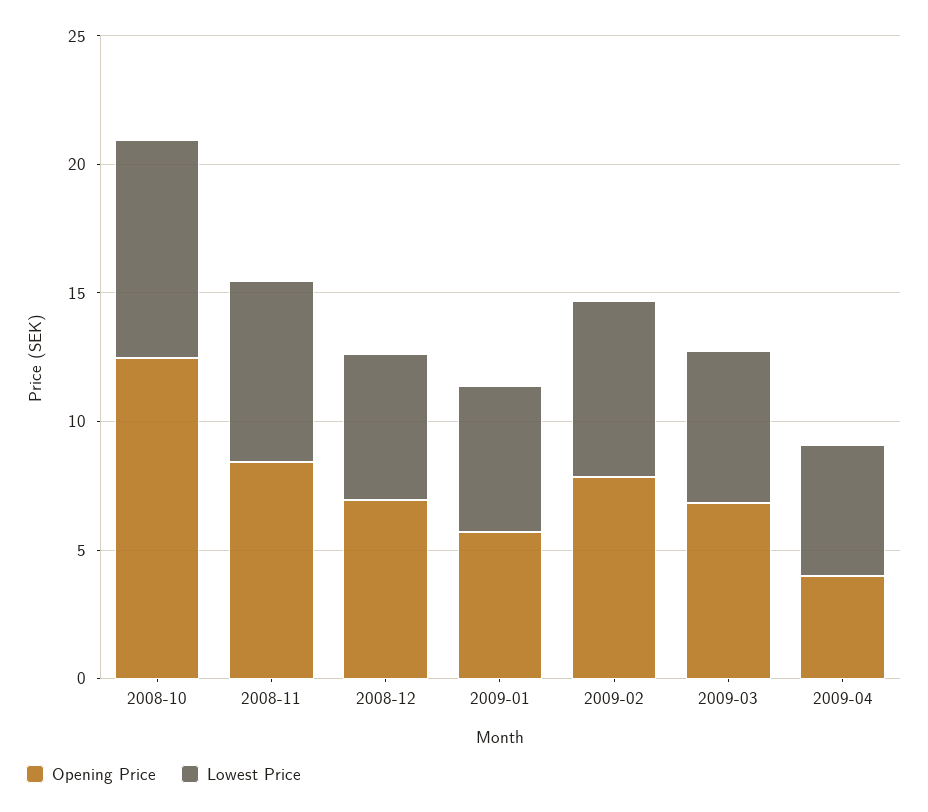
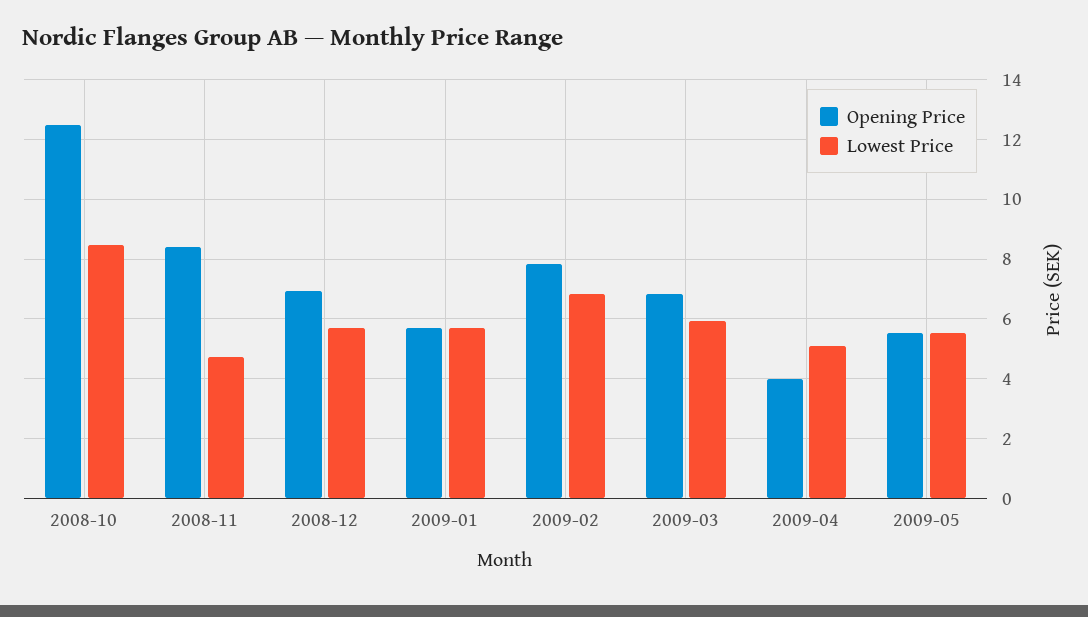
Lowest Price, 2008-11: 7 -> 4.75
Opening Price, 2009-05: none -> 5.5
Lowest Price, 2009-05: none -> 5.5

